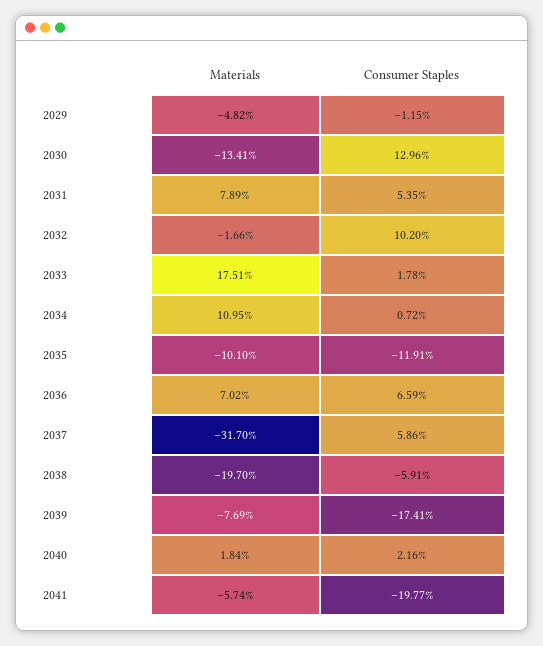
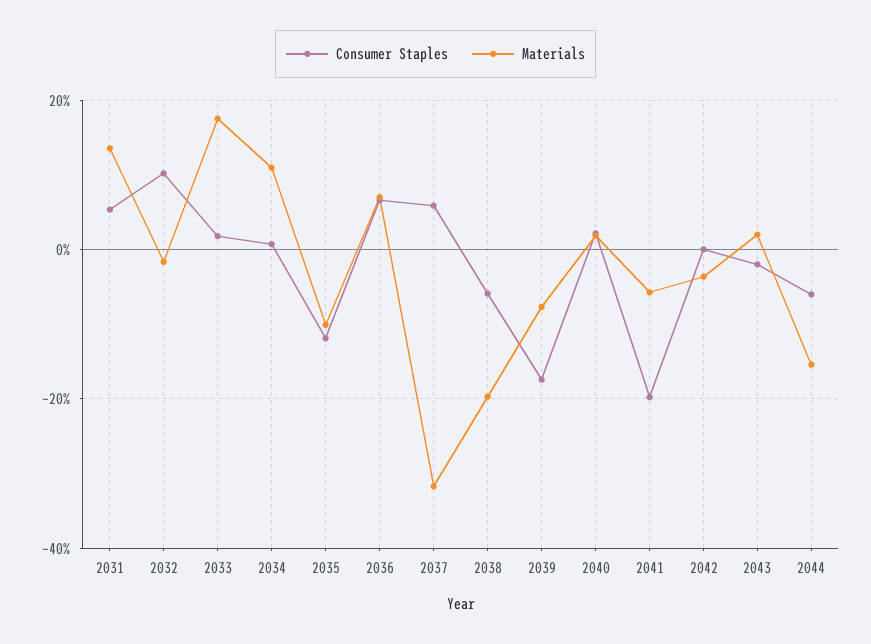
Materials, 2029: -4.82 -> none
Consumer Staples, 2029: -1.15 -> none
Materials, 2030: -13.41 -> none
Consumer Staples, 2030: 12.96 -> none
Materials, 2031: 7.89 -> 14
Consumer Staples, 2042: none -> 0
Materials, 2042: none -> -4
Consumer Staples, 2043: none -> -2
Materials, 2043: none -> 2
Consumer Staples, 2044: none -> -6
Materials, 2044: none -> -16

